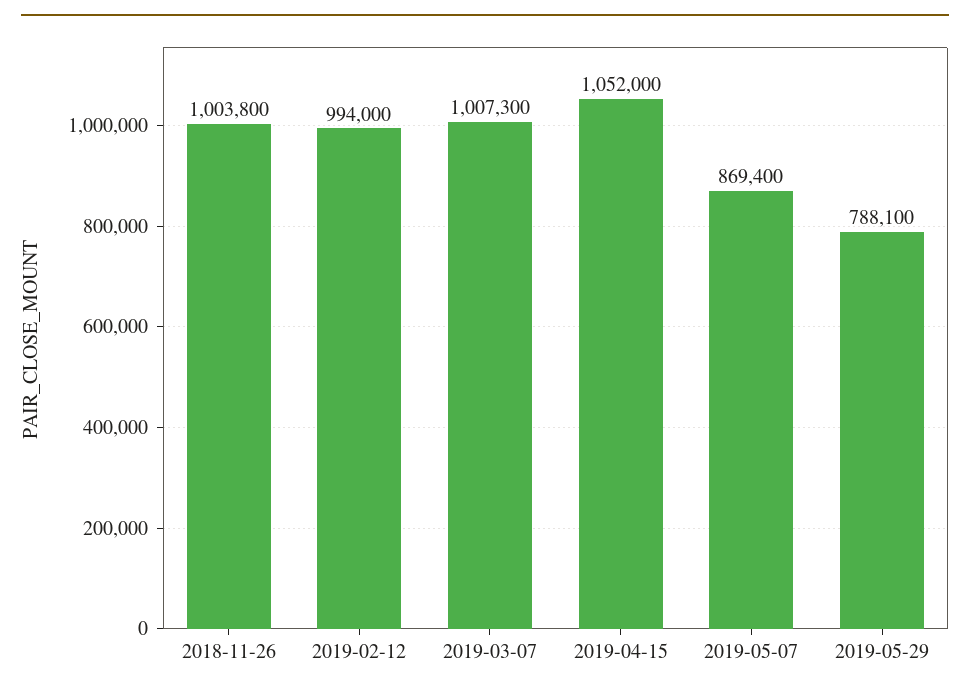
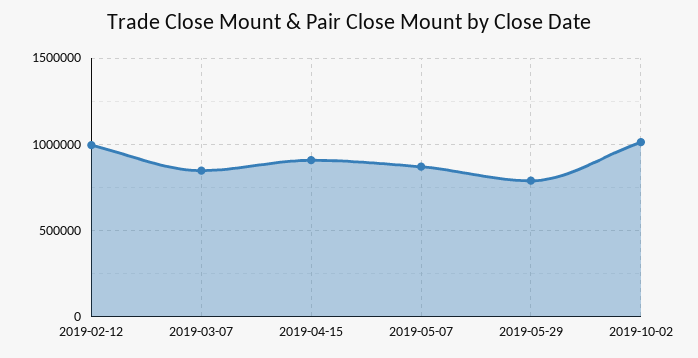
2018-11-26: 1003800 -> none
2019-03-07: 1007300 -> 850000
2019-04-15: 1052000 -> 900000
2019-10-02: none -> 1000000

